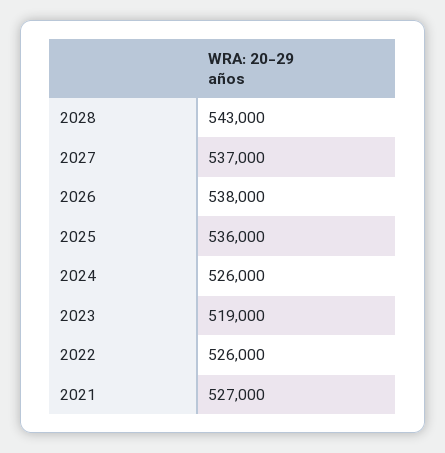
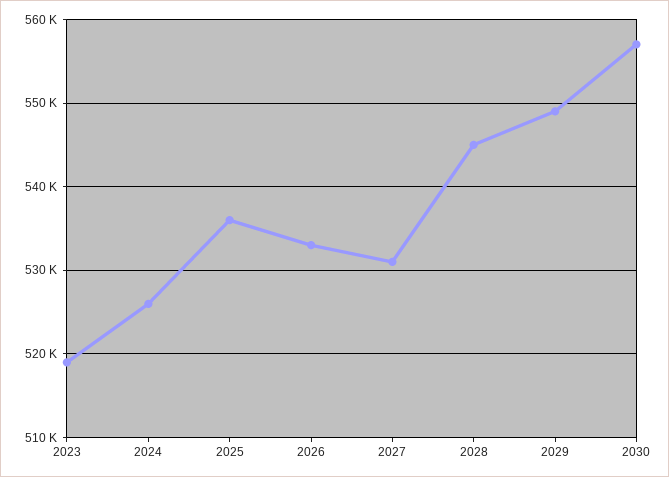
2028: 543000 -> 545000
2027: 537000 -> 531000
2026: 538000 -> 533000
2022: 526000 -> none
2021: 527000 -> none
2029: none -> 549000
2030: none -> 557000

